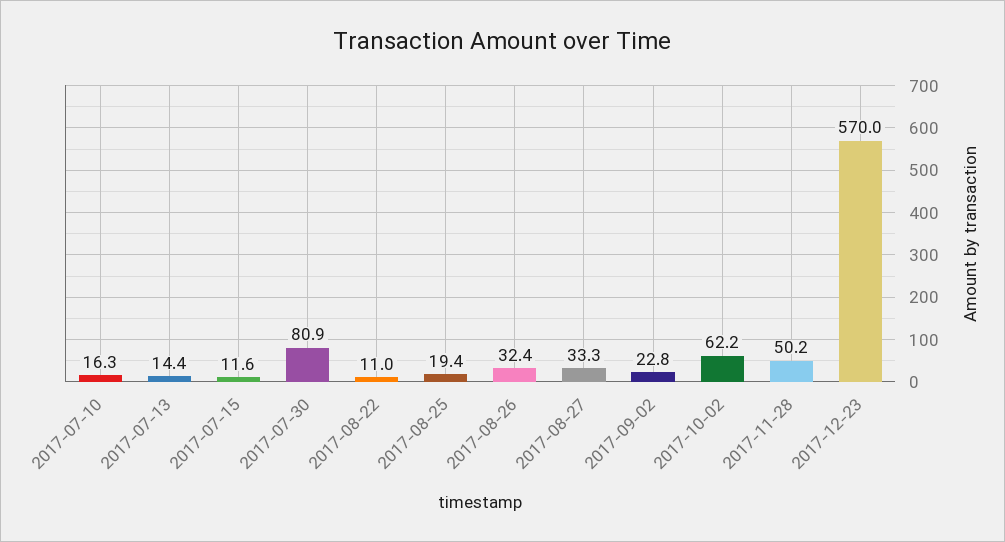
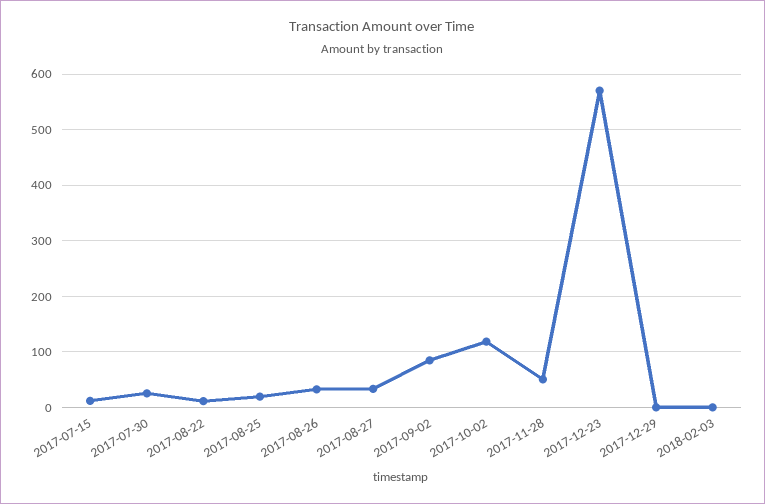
2017-07-10: 16.3 -> none
2017-07-13: 14.4 -> none
2017-07-30: 80.9 -> 20
2017-09-02: 22.8 -> 80
2017-10-02: 62.2 -> 120
2017-12-29: none -> 0
2018-02-03: none -> 0

